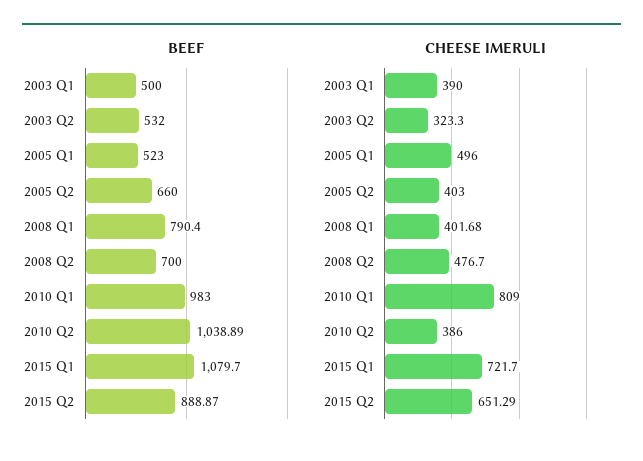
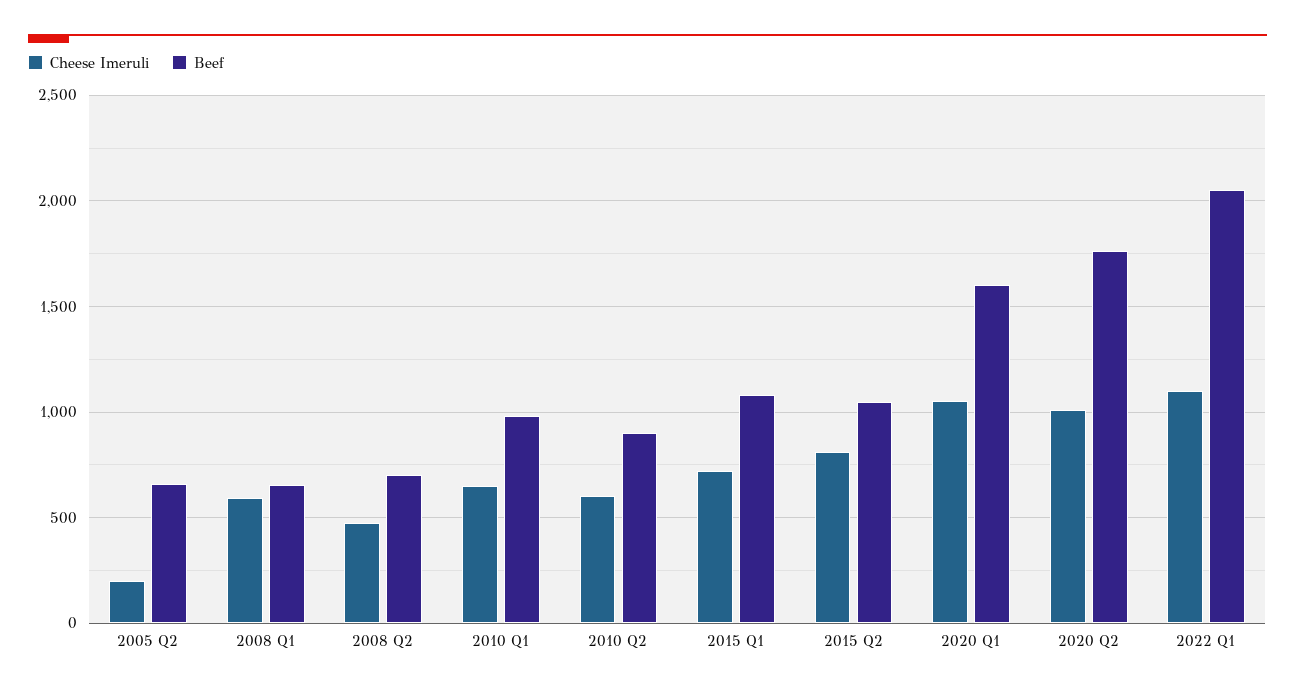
BEEF, 2003 Q1: 500 -> none
BEEF, 2003 Q2: 532 -> none
BEEF, 2005 Q1: 523 -> none
BEEF, 2008 Q1: 790.4 -> 650
BEEF, 2010 Q2: 1038.89 -> 900
BEEF, 2015 Q2: 888.87 -> 1050
CHEESE IMERULI, 2003 Q1: 390 -> none
CHEESE IMERULI, 2003 Q2: 323.3 -> none
CHEESE IMERULI, 2005 Q1: 496 -> none
CHEESE IMERULI, 2005 Q2: 403 -> 200
CHEESE IMERULI, 2008 Q1: 401.68 -> 600
CHEESE IMERULI, 2010 Q1: 809 -> 650
CHEESE IMERULI, 2010 Q2: 386 -> 600
CHEESE IMERULI, 2015 Q2: 651.29 -> 800
CHEESE IMERULI, 2020 Q1: none -> 1050
BEEF, 2020 Q1: none -> 1600
CHEESE IMERULI, 2020 Q2: none -> 1000
BEEF, 2020 Q2: none -> 1750
CHEESE IMERULI, 2022 Q1: none -> 1100
BEEF, 2022 Q1: none -> 2050

